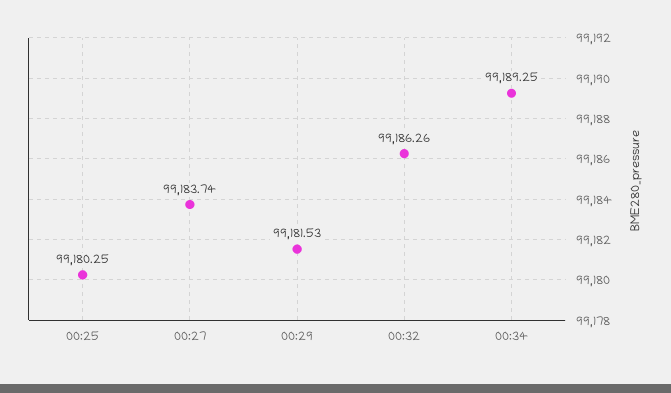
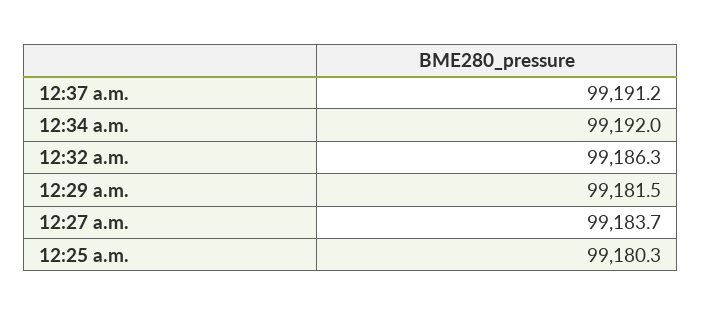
00:34: 99189.25 -> 99192
12:37 a.m.: none -> 99191.2

